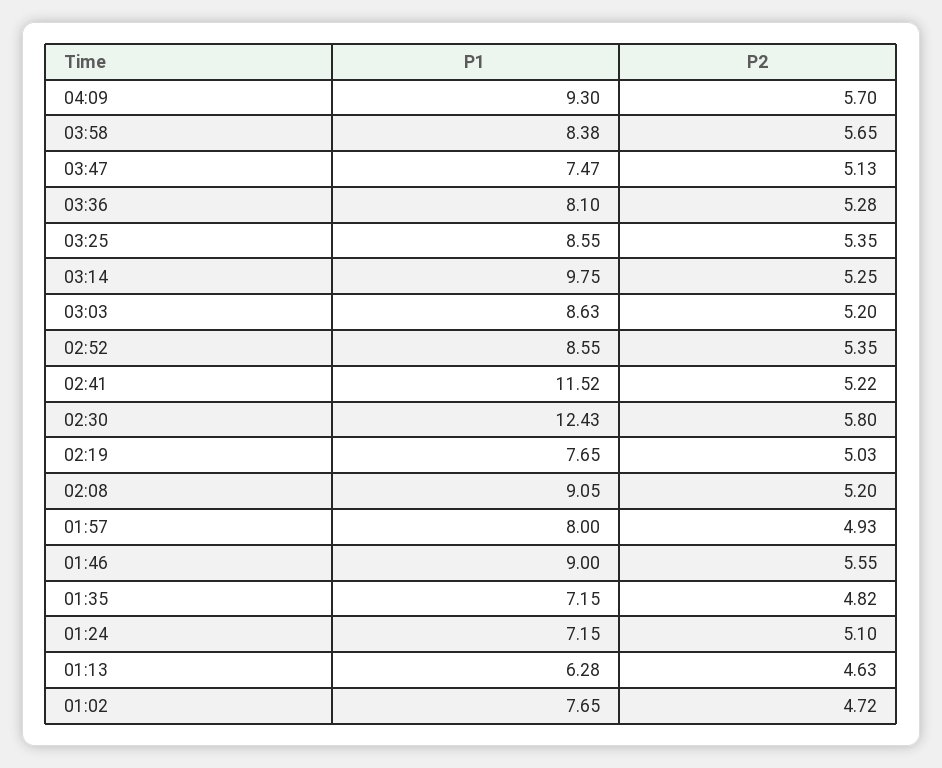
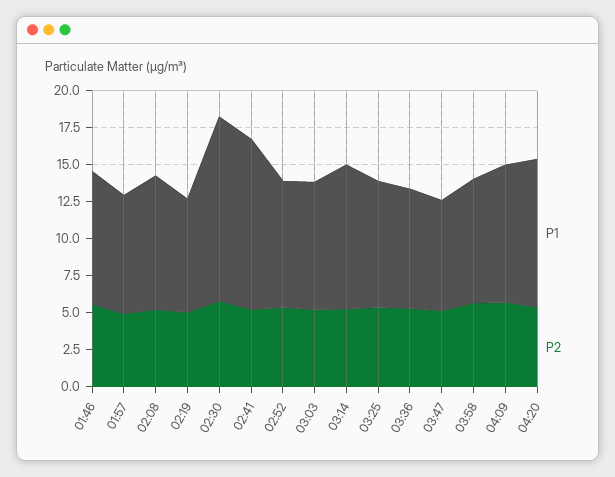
P1, 01:35: 7.15 -> none
P2, 01:35: 4.82 -> none
P1, 01:24: 7.15 -> none
P2, 01:24: 5.1 -> none
P1, 01:13: 6.28 -> none
P2, 01:13: 4.63 -> none
P1, 01:02: 7.65 -> none
P2, 01:02: 4.72 -> none
P1, 04:20: none -> 10
P2, 04:20: none -> 5

